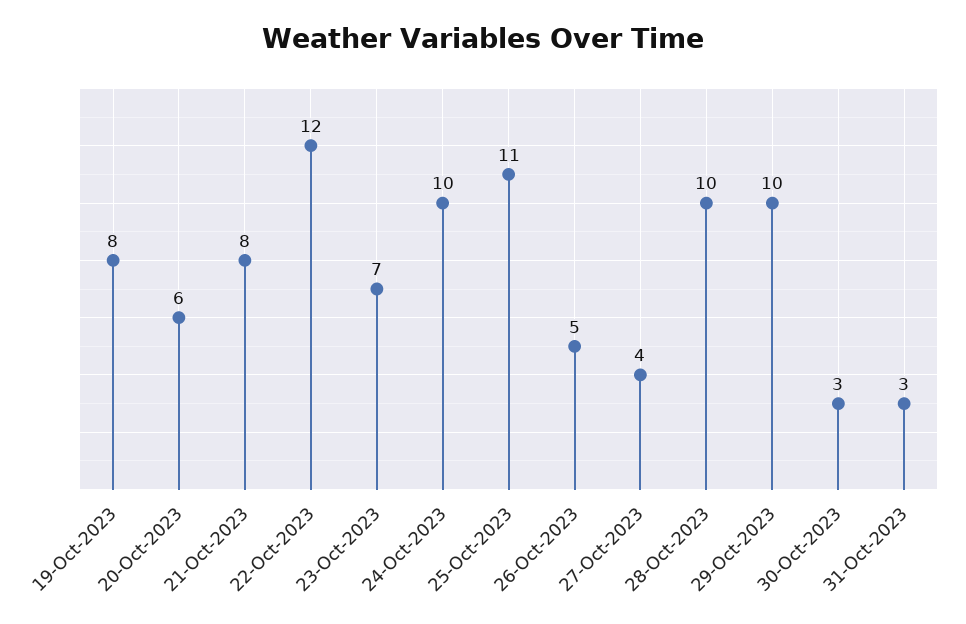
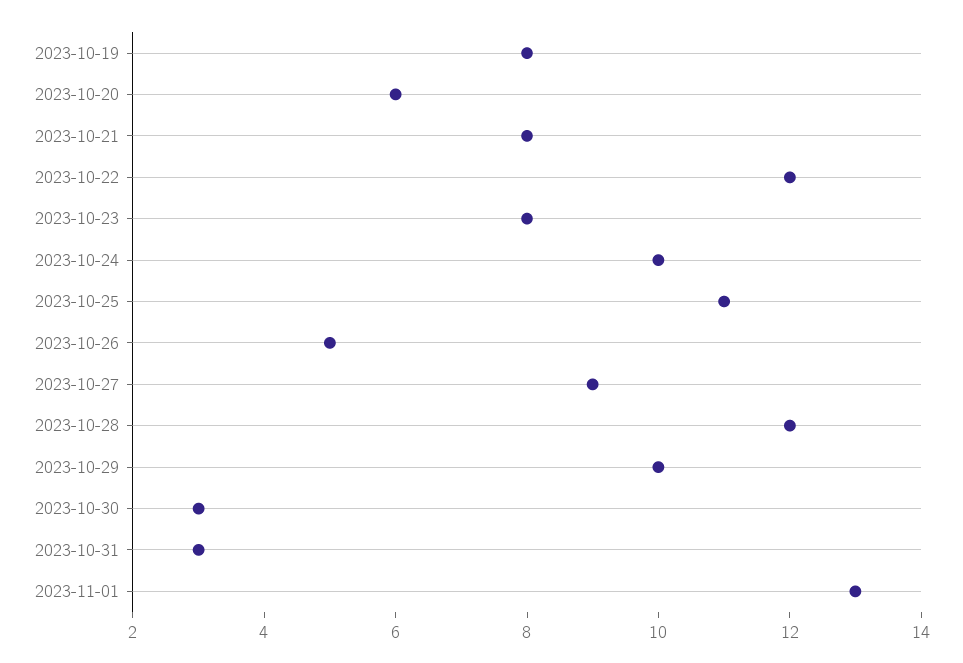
23-Oct-2023: 7 -> 8
27-Oct-2023: 4 -> 9
28-Oct-2023: 10 -> 12
2023-11-01: none -> 13

